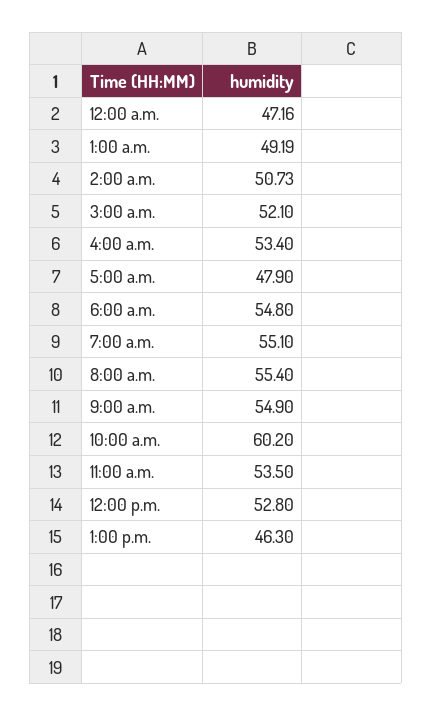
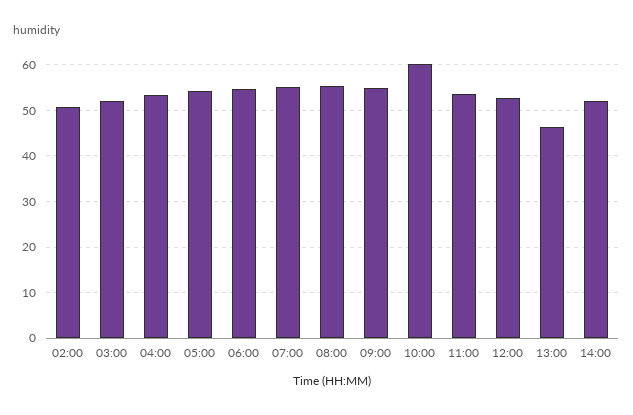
12:00 a.m.: 47.16 -> none
1:00 a.m.: 49.19 -> none
5:00 a.m.: 47.9 -> 54
14:00: none -> 52

